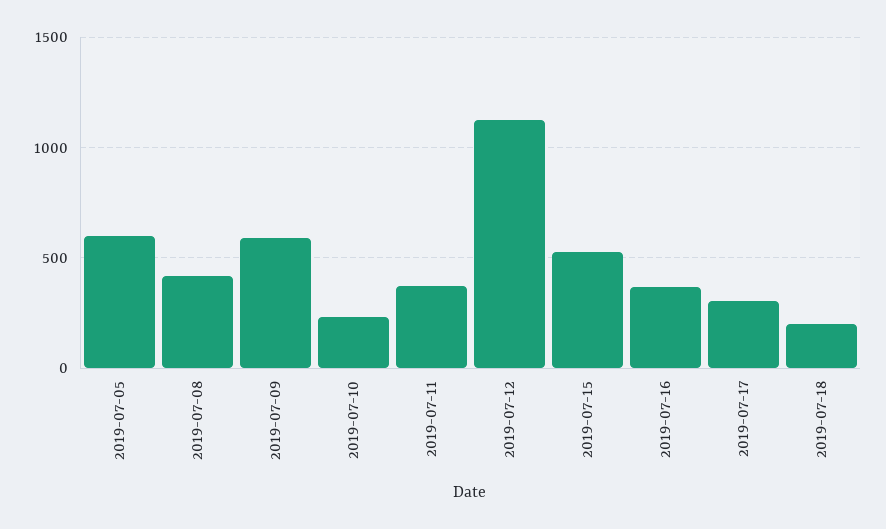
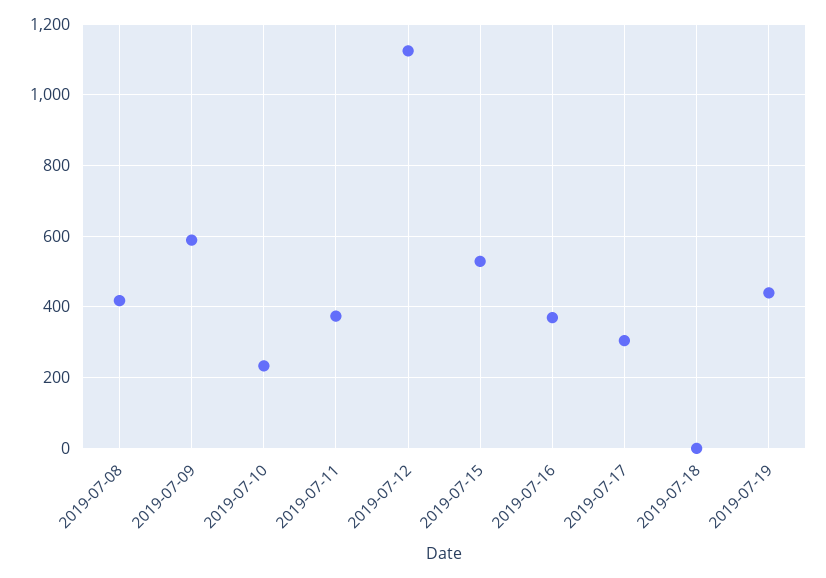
2019-07-05: 600 -> none
2019-07-18: 200 -> 0
2019-07-19: none -> 440

